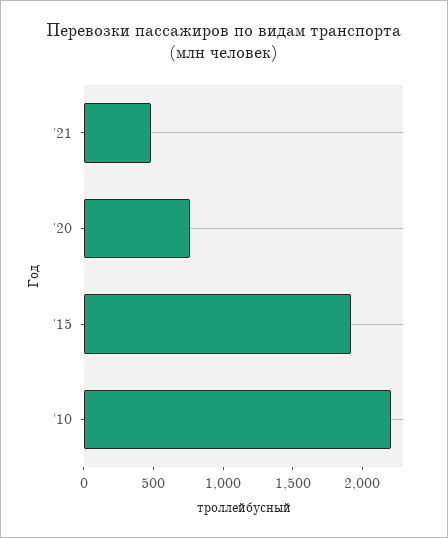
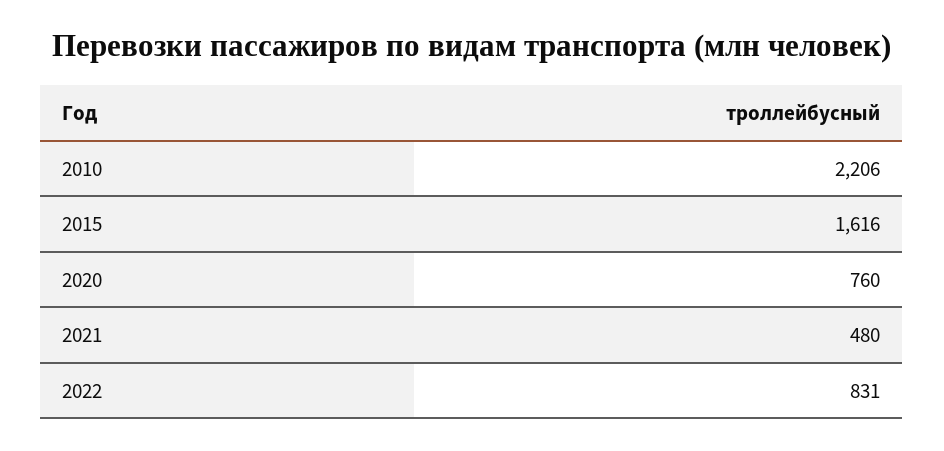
'15: 1900 -> 1616
2022: none -> 831

